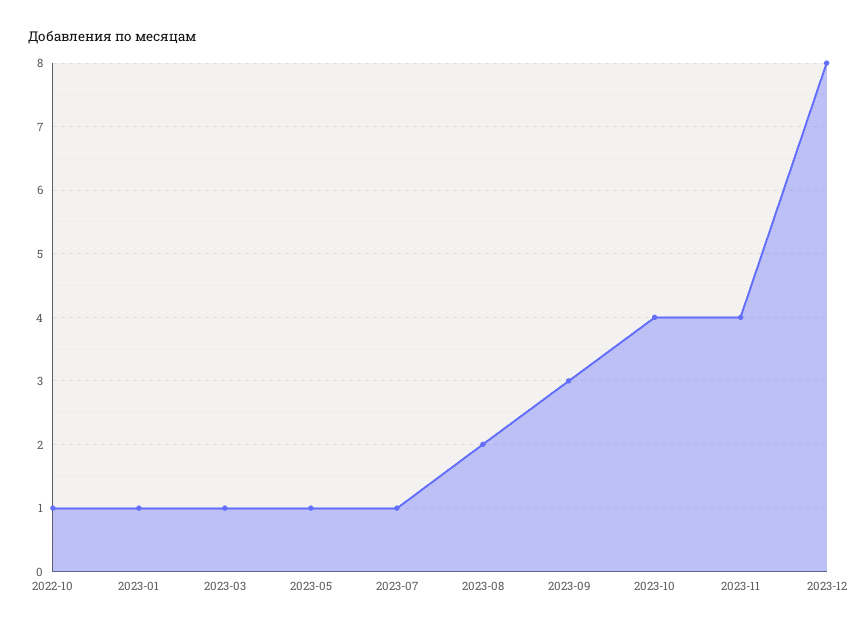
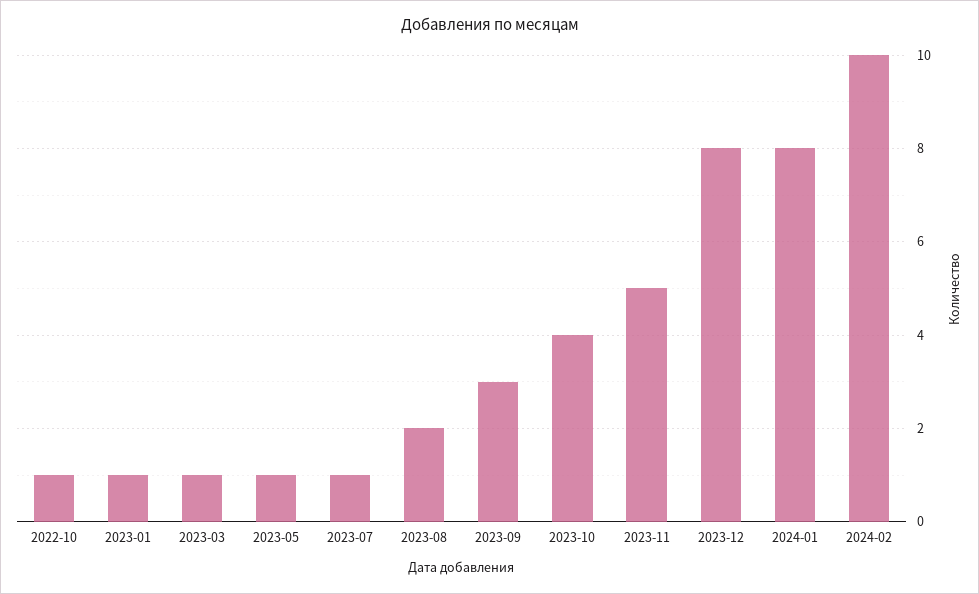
2023-11: 4 -> 5
2024-01: none -> 8
2024-02: none -> 10

